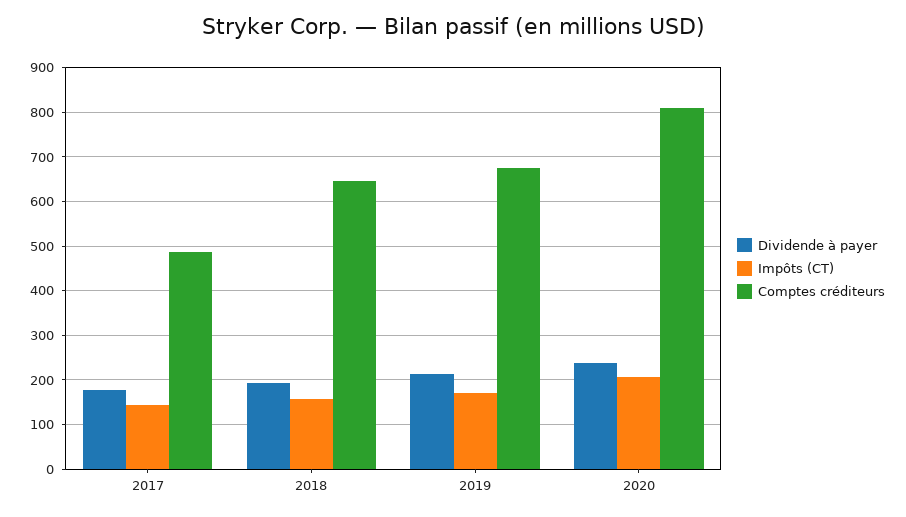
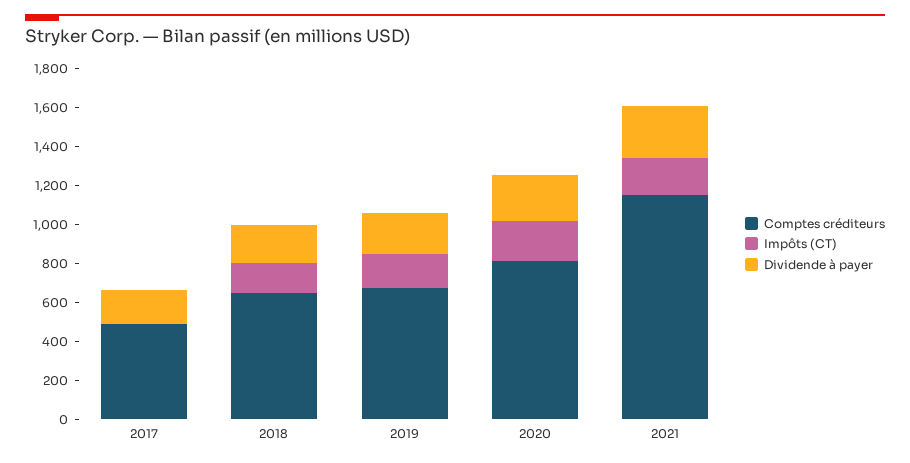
Impôts (CT), 2017: 140 -> 0
Comptes créditeurs, 2021: none -> 1150
Impôts (CT), 2021: none -> 200
Dividende à payer, 2021: none -> 250

